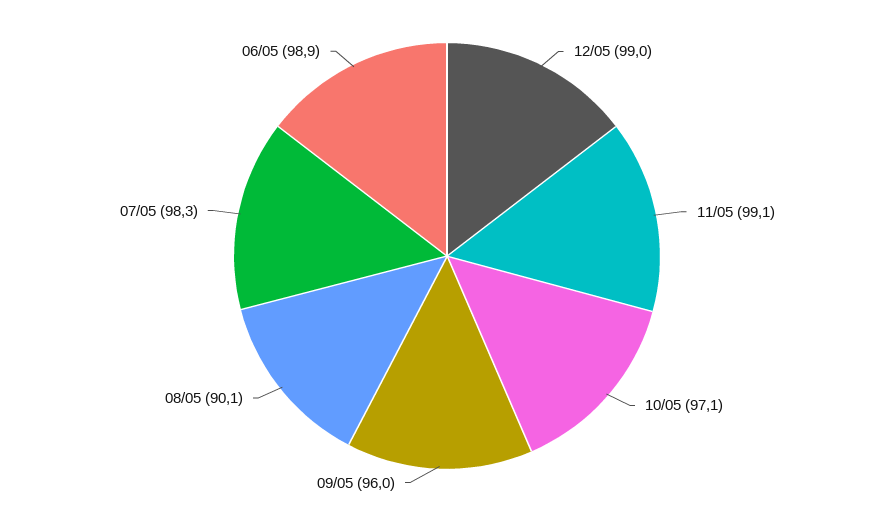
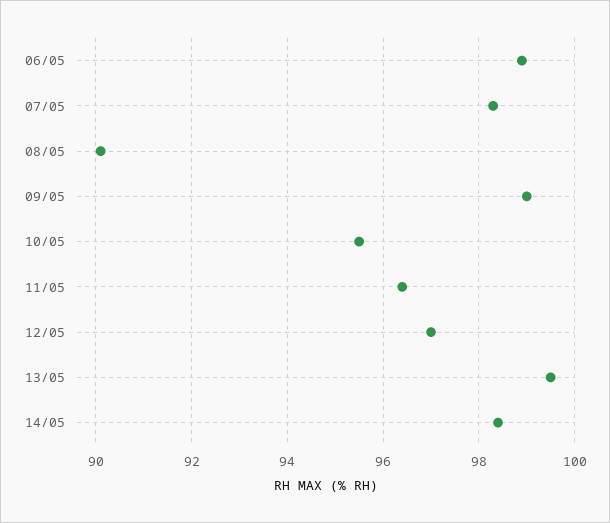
12/05: 99 -> 97
11/05: 99.1 -> 96.5
10/05: 97.1 -> 95.5
09/05: 96 -> 99
13/05: none -> 99.5
14/05: none -> 98.5

